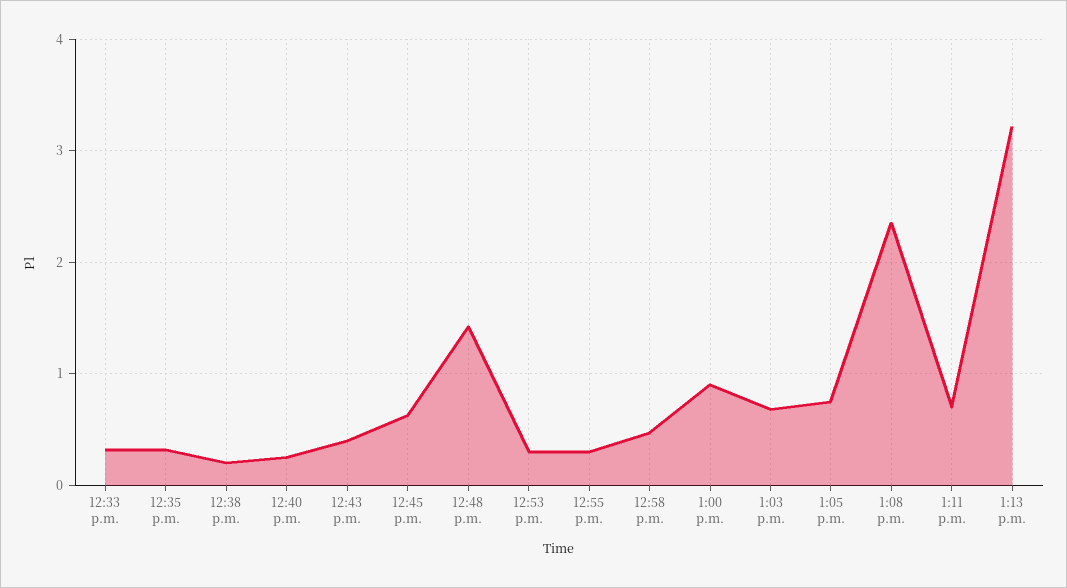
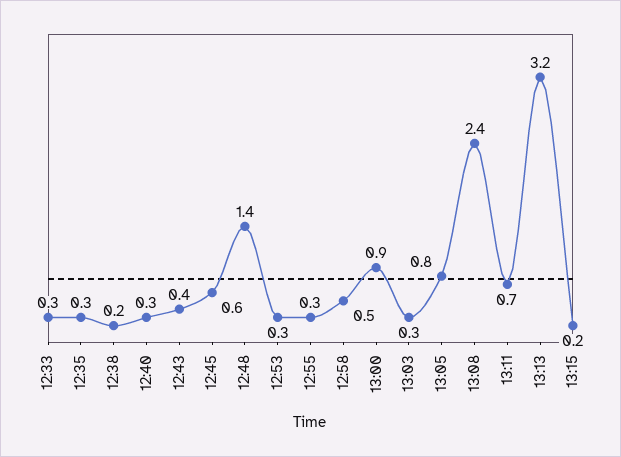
1:03 p.m.: 0.7 -> 0.3
13:15: none -> 0.2

